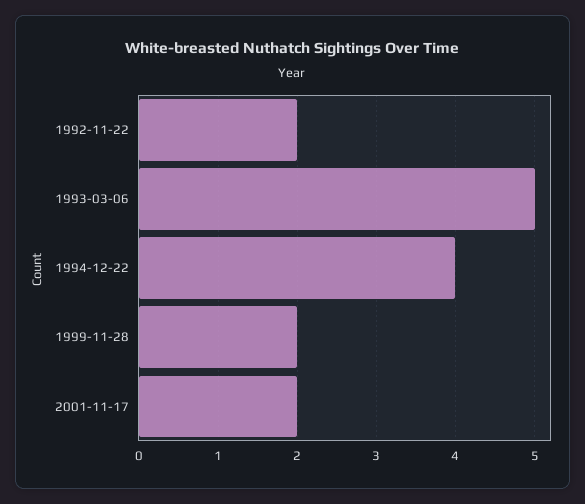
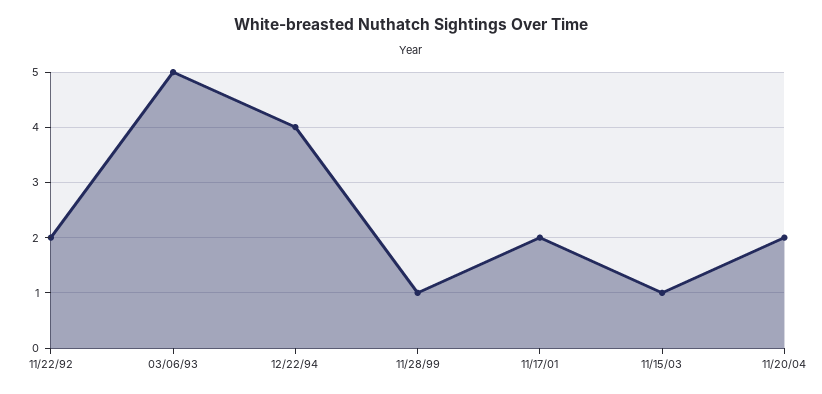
1999-11-28: 2 -> 1
11/15/03: none -> 1
11/20/04: none -> 2

